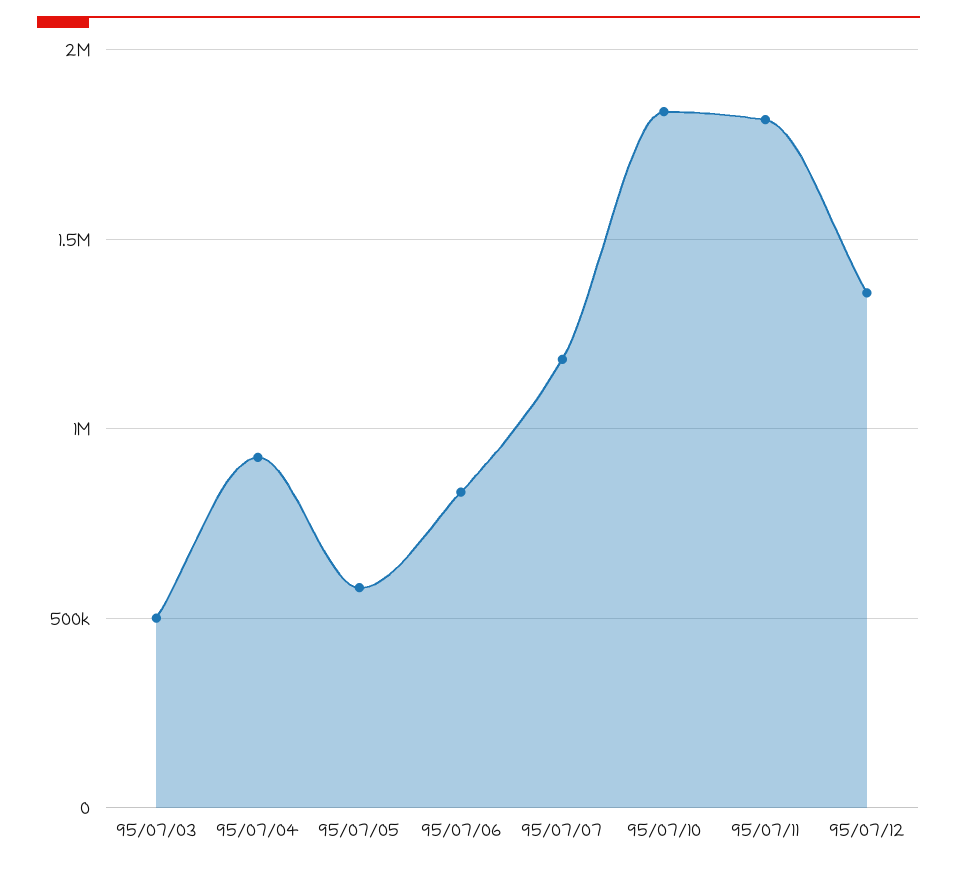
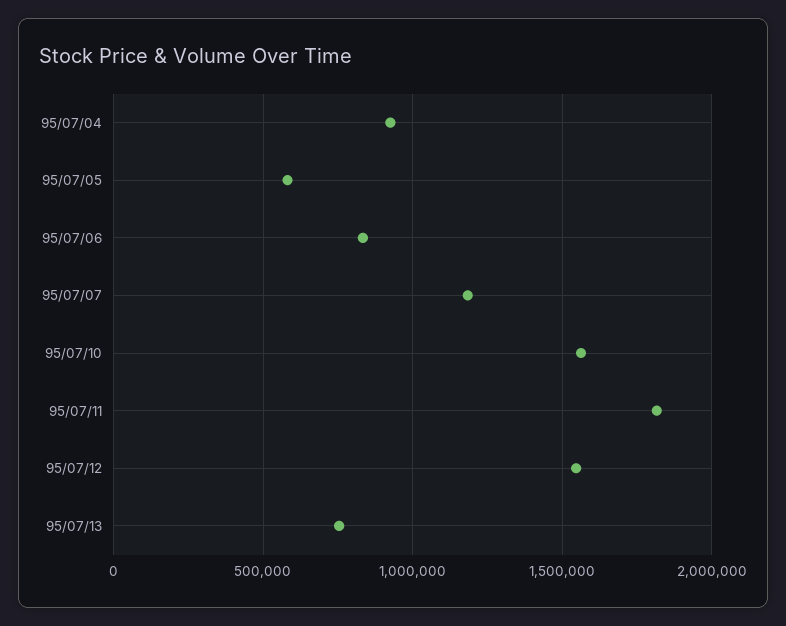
95/07/03: 500000 -> none
95/07/10: 1850000 -> 1550000
95/07/12: 1350000 -> 1550000
95/07/13: none -> 750000

